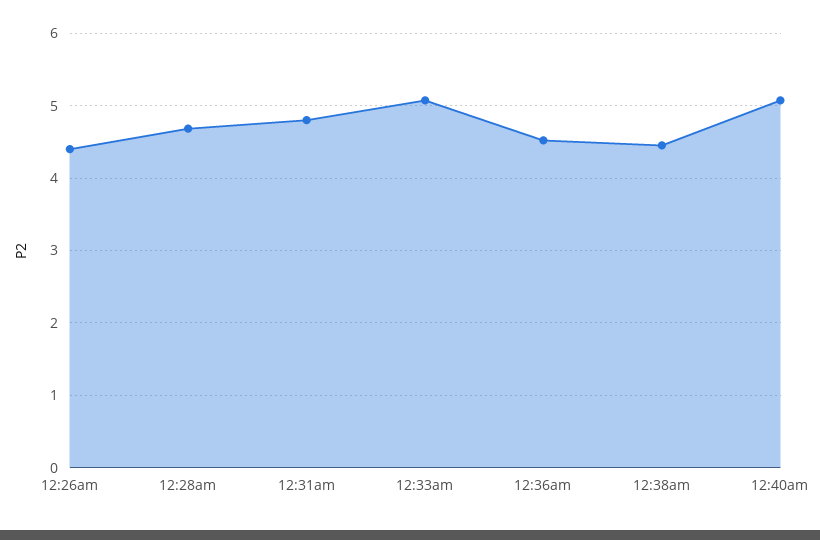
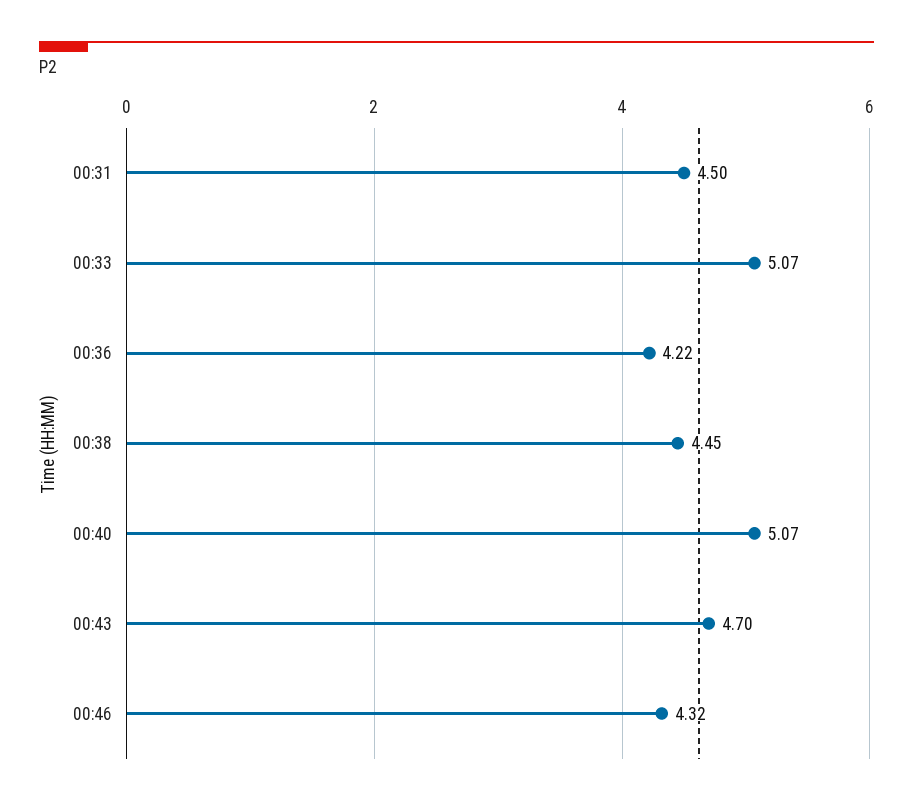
12:26am: 4.4 -> none
12:28am: 4.7 -> none
12:31am: 4.8 -> 4.5
12:36am: 4.5 -> 4.22
00:43: none -> 4.7
00:46: none -> 4.32

